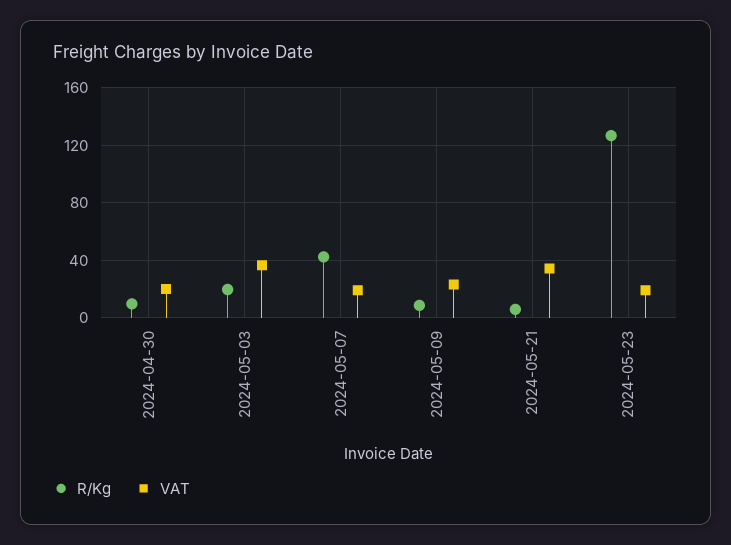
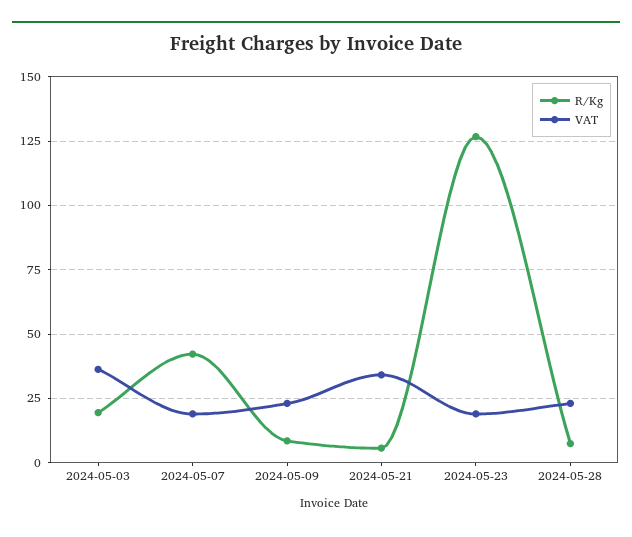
R/Kg, 2024-04-30: 10 -> none
VAT, 2024-04-30: 20 -> none
R/Kg, 2024-05-28: none -> 7.5
VAT, 2024-05-28: none -> 22.5

